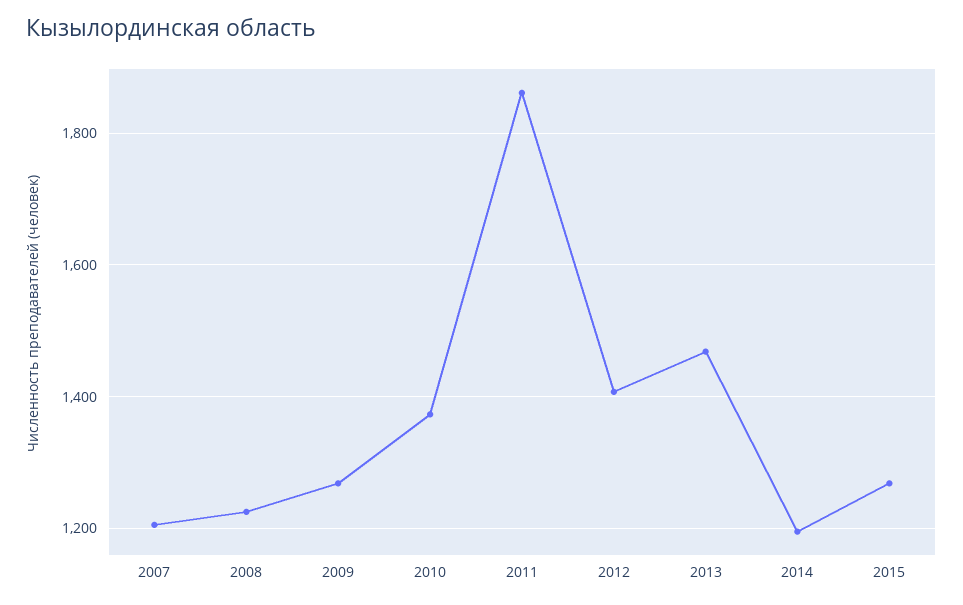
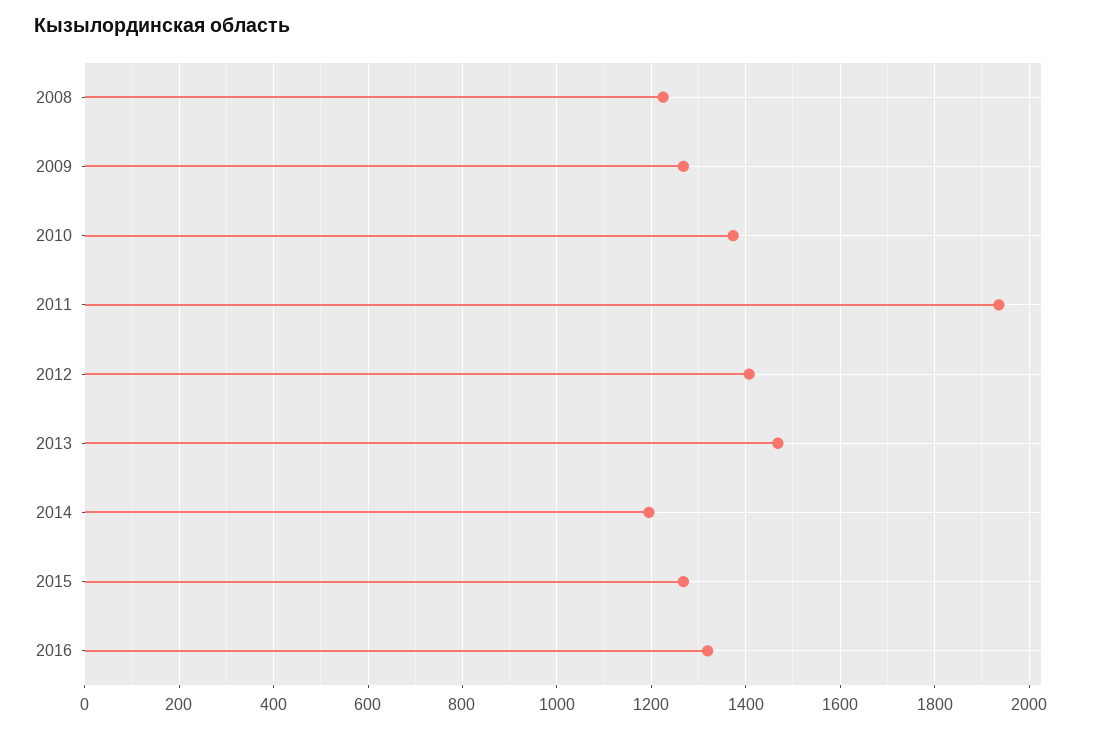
2007: 1200 -> none
2011: 1860 -> 1940
2016: none -> 1320

